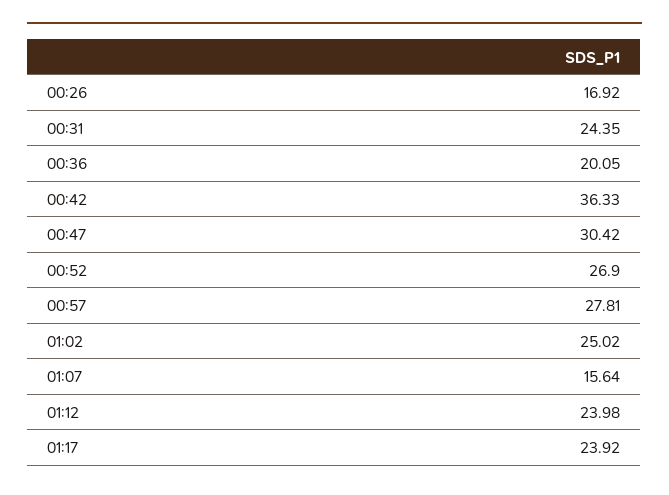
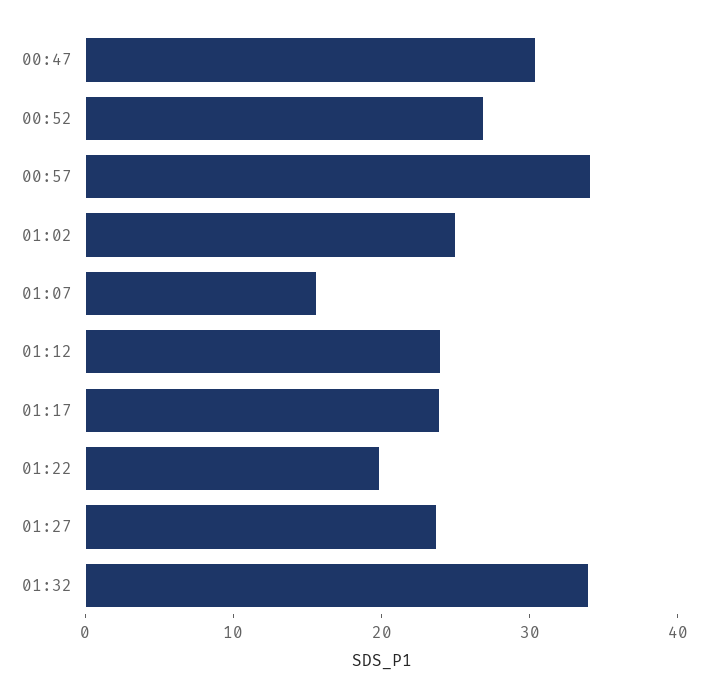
00:26: 16.92 -> none
00:31: 24.35 -> none
00:36: 20.05 -> none
00:42: 36.33 -> none
00:57: 27.81 -> 34
01:22: none -> 20
01:27: none -> 24
01:32: none -> 34

